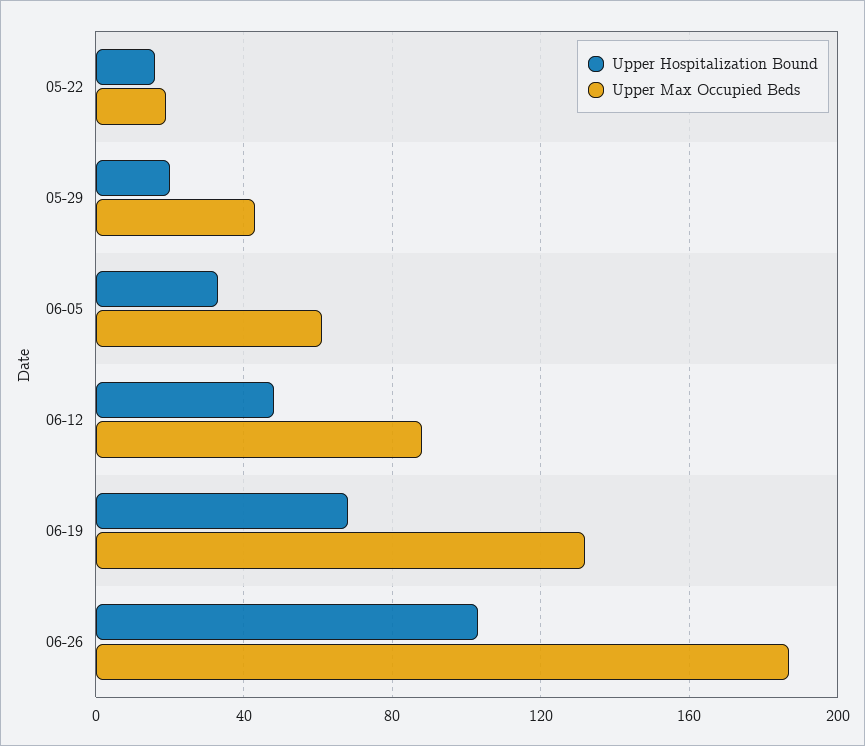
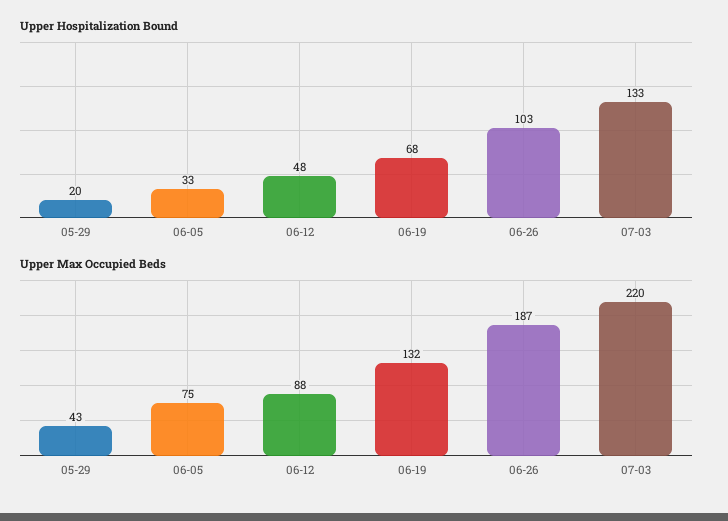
Upper Hospitalization Bound, 05-22: 15 -> none
Upper Max Occupied Beds, 05-22: 20 -> none
Upper Max Occupied Beds, 06-05: 60 -> 75
Upper Hospitalization Bound, 07-03: none -> 133
Upper Max Occupied Beds, 07-03: none -> 220

